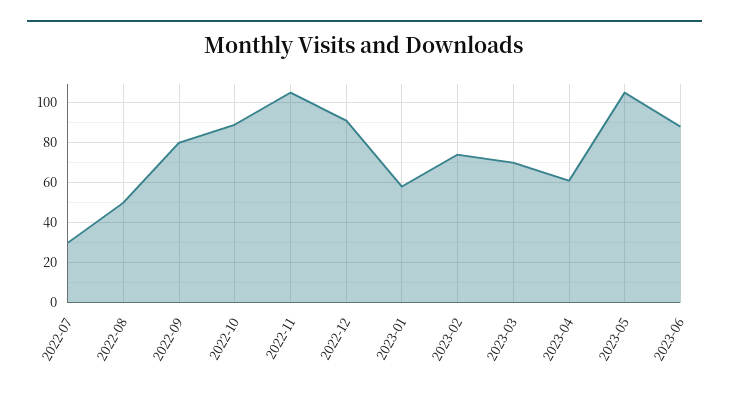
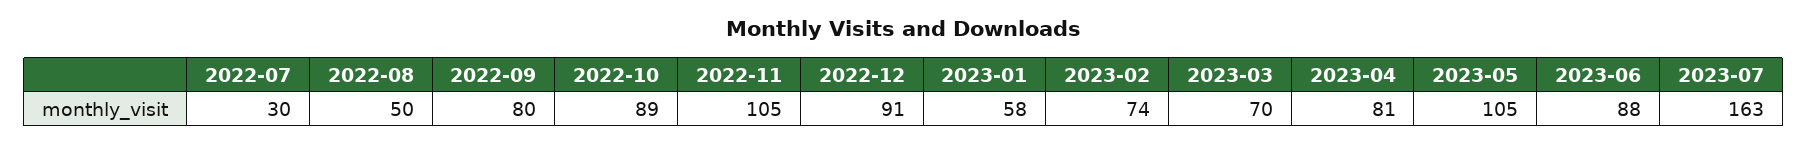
2023-04: 60 -> 81
2023-07: none -> 163

